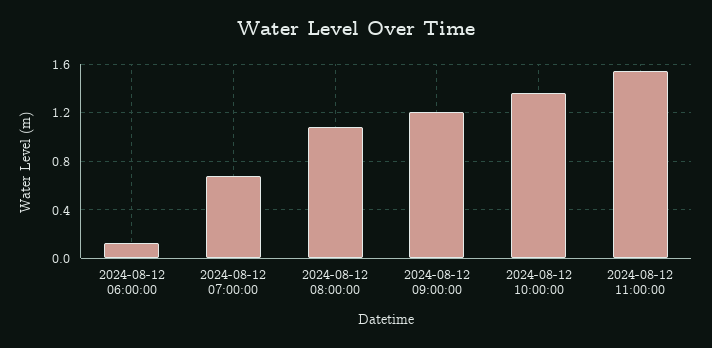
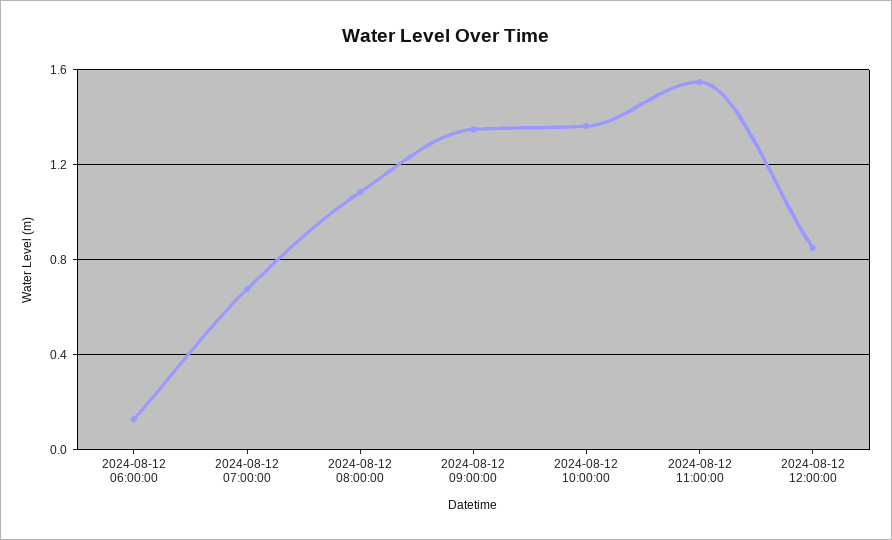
2024-08-12 09:00:00: 1.2 -> 1.35
2024-08-12 12:00:00: none -> 0.85

